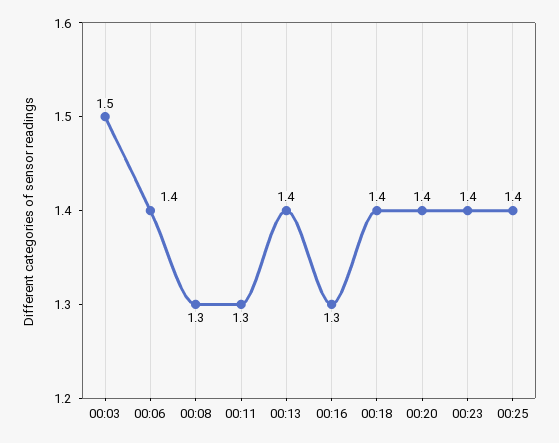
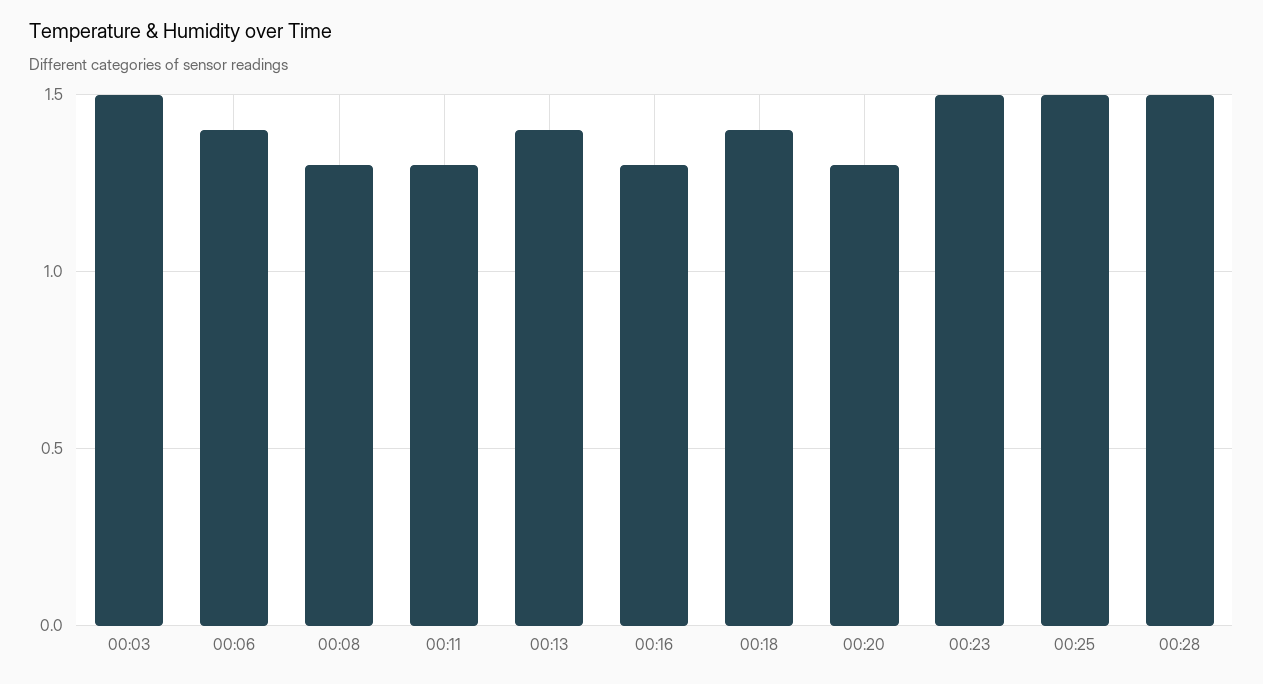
00:20: 1.4 -> 1.3
00:23: 1.4 -> 1.5
00:25: 1.4 -> 1.5
00:28: none -> 1.5

